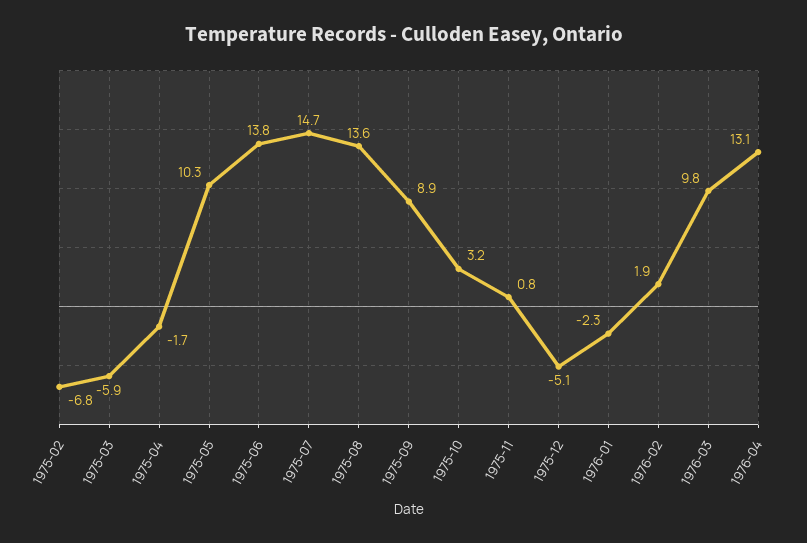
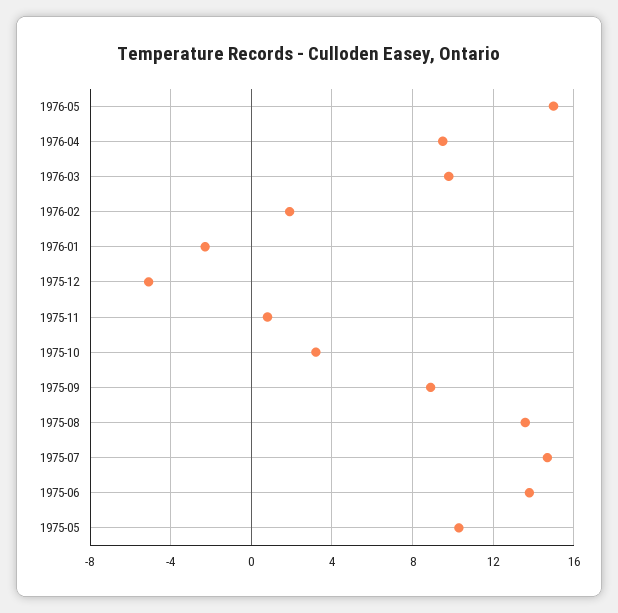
1975-02: -6.8 -> none
1975-03: -5.9 -> none
1975-04: -1.7 -> none
1976-04: 13.1 -> 9.5
1976-05: none -> 15

